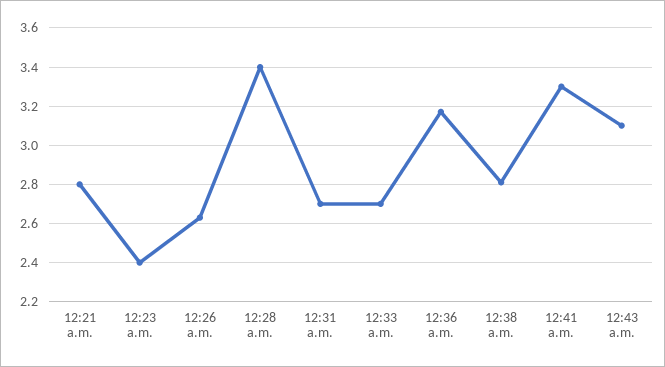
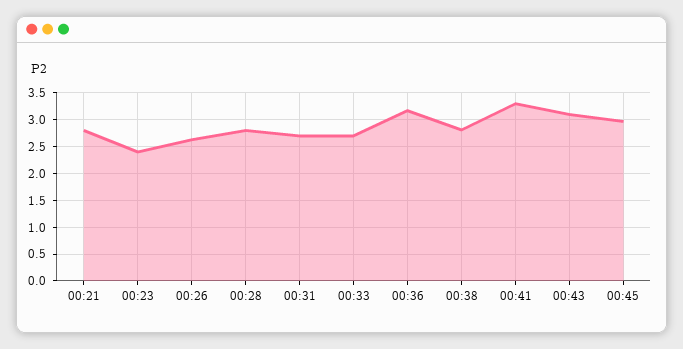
12:28 a.m.: 3.4 -> 2.75
00:45: none -> 3

